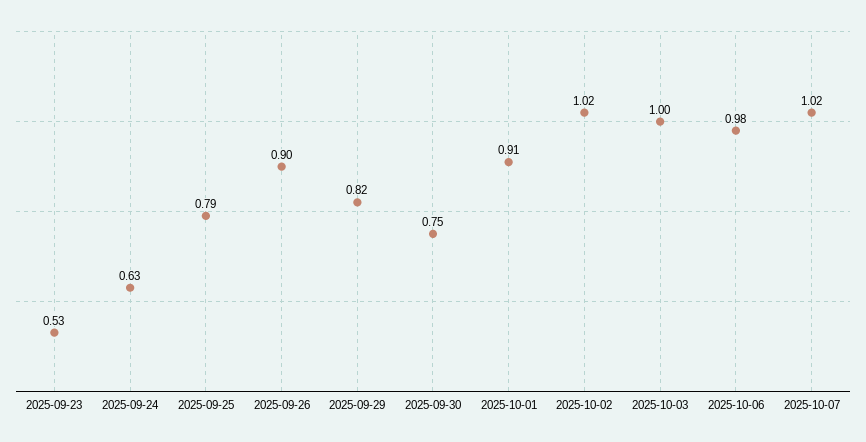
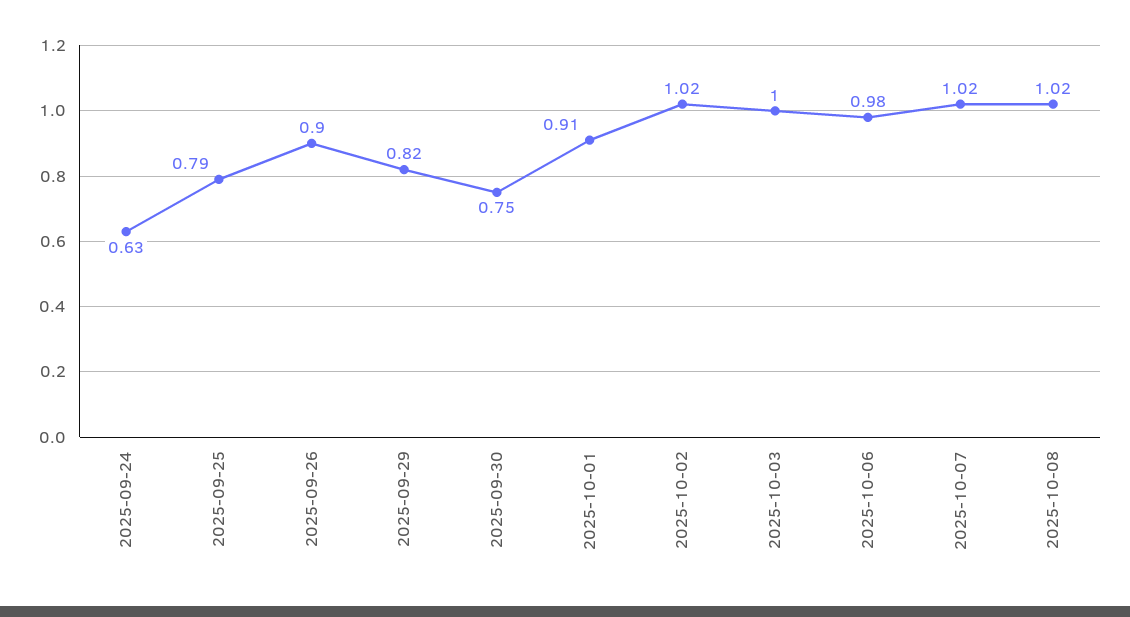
2025-09-23: 0.53 -> none
2025-10-08: none -> 1.02

